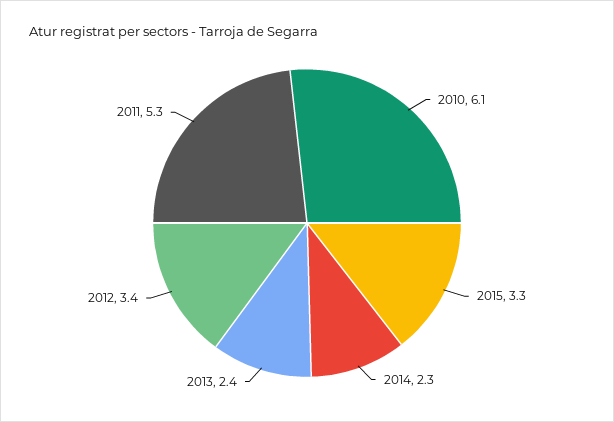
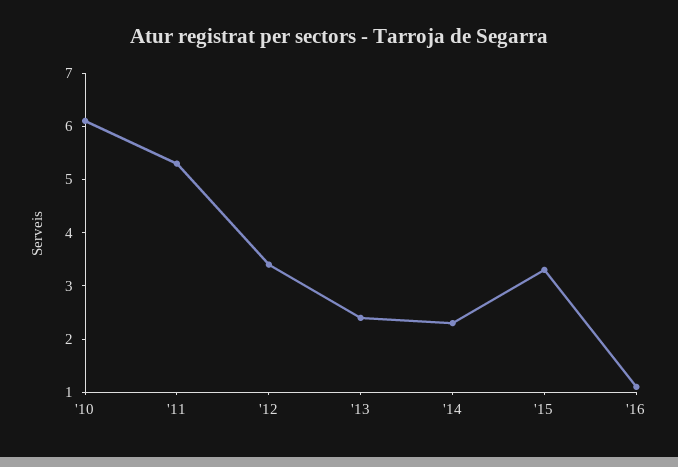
'16: none -> 1

